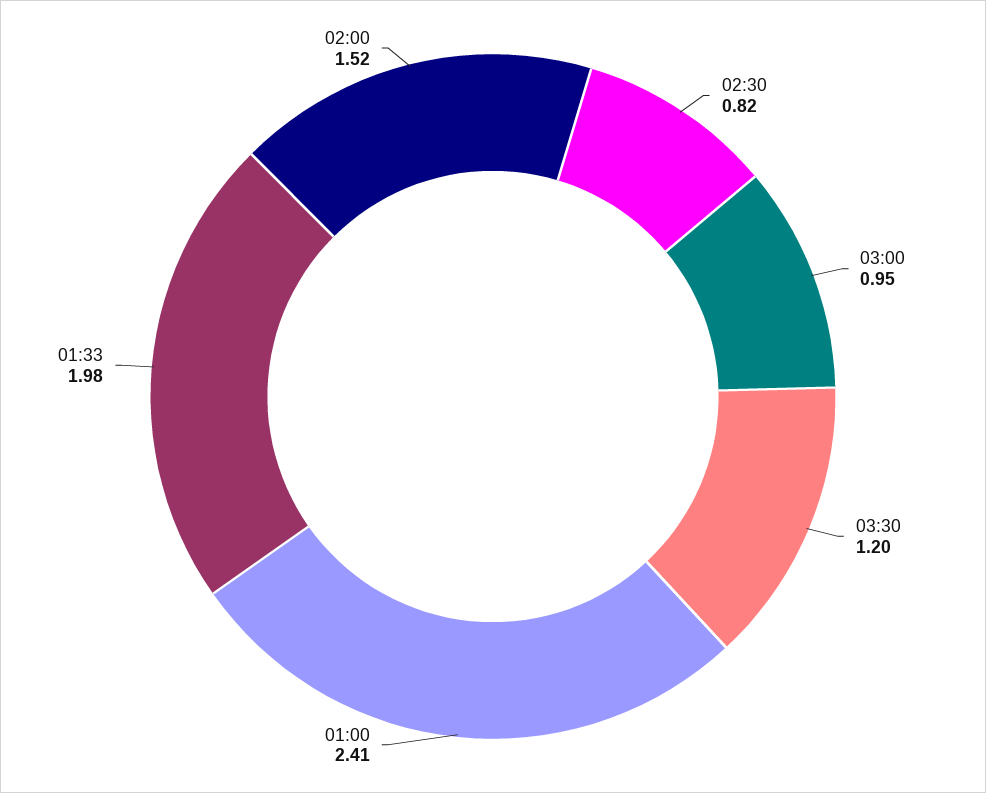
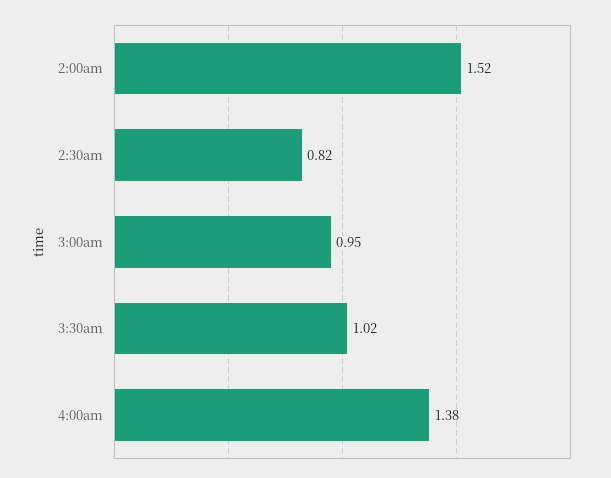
03:30: 1.2 -> 1.02
01:00: 2.41 -> none
01:33: 1.98 -> none
4:00am: none -> 1.38

